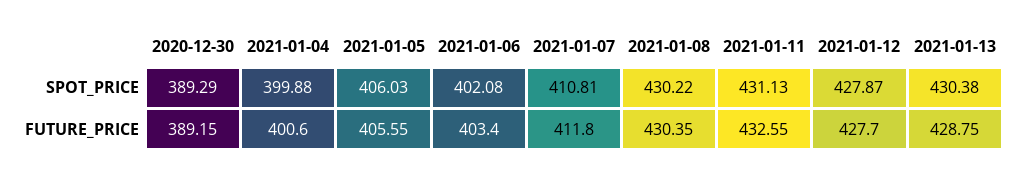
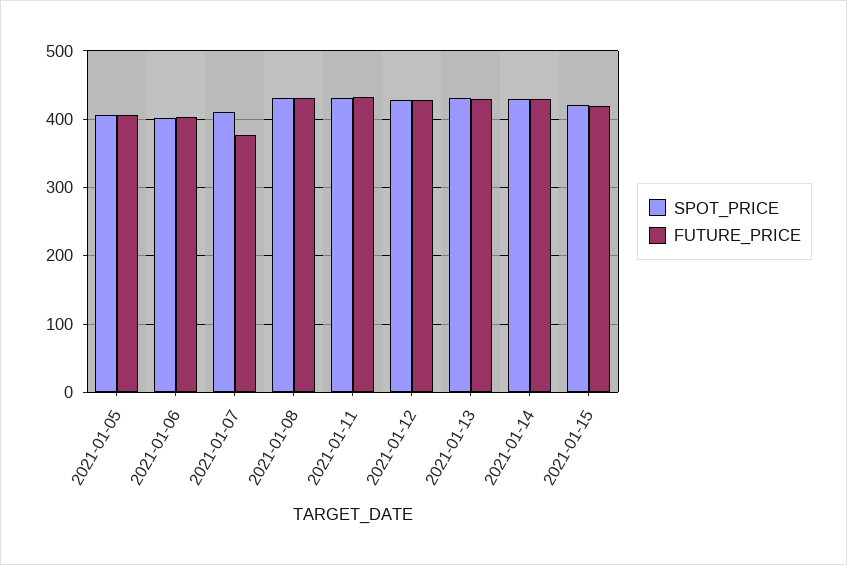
SPOT_PRICE, 2020-12-30: 389.29 -> none
SPOT_PRICE, 2021-01-04: 399.88 -> none
FUTURE_PRICE, 2020-12-30: 389.15 -> none
FUTURE_PRICE, 2021-01-04: 400.6 -> none
FUTURE_PRICE, 2021-01-07: 411.8 -> 380
SPOT_PRICE, 2021-01-14: none -> 430
FUTURE_PRICE, 2021-01-14: none -> 430
SPOT_PRICE, 2021-01-15: none -> 420
FUTURE_PRICE, 2021-01-15: none -> 420

